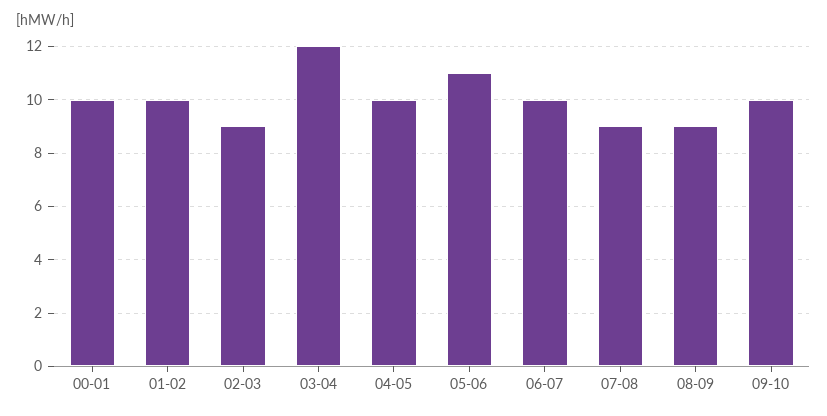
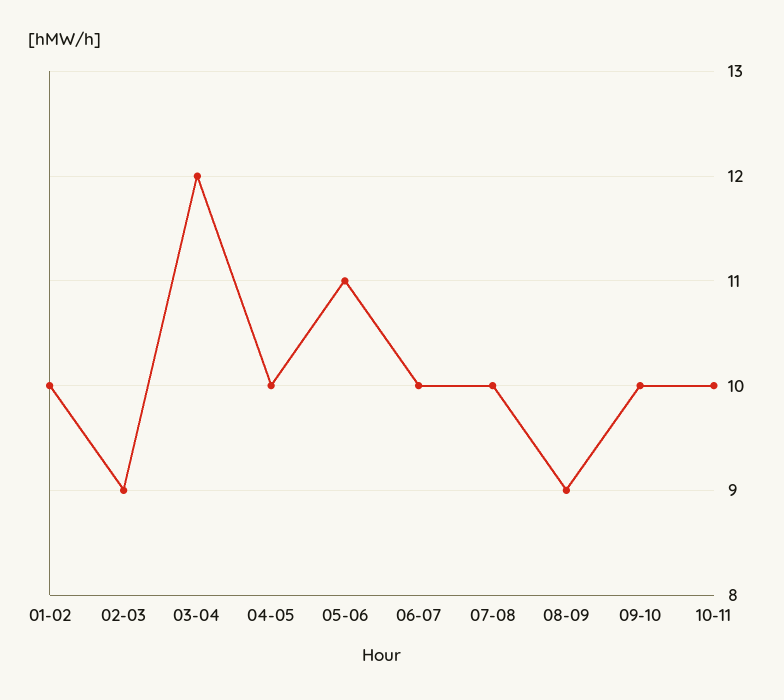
00-01: 10 -> none
07-08: 9 -> 10
10-11: none -> 10

